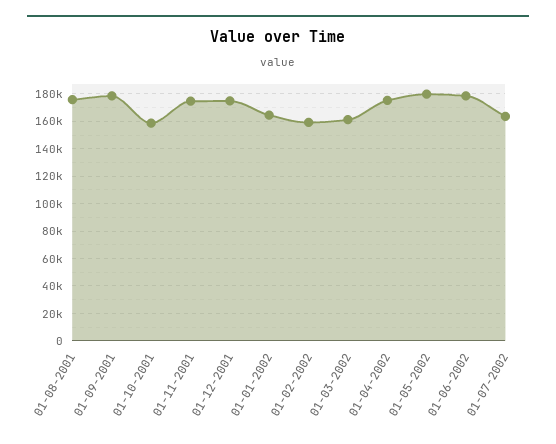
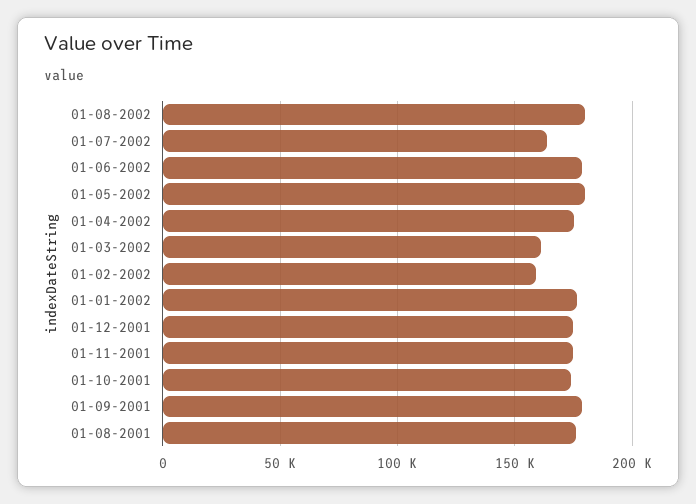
01-10-2001: 160000 -> 175000
01-01-2002: 165000 -> 175000
01-08-2002: none -> 180000

